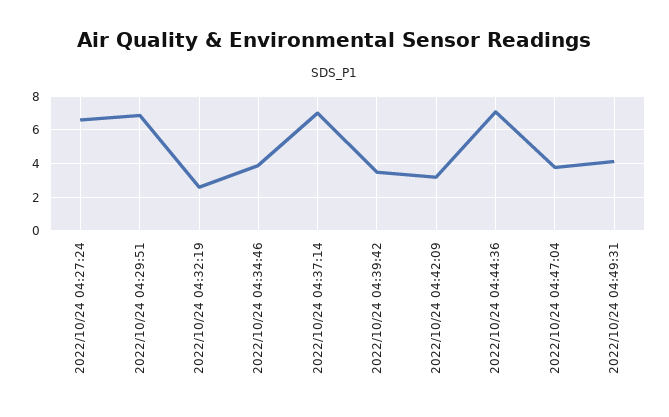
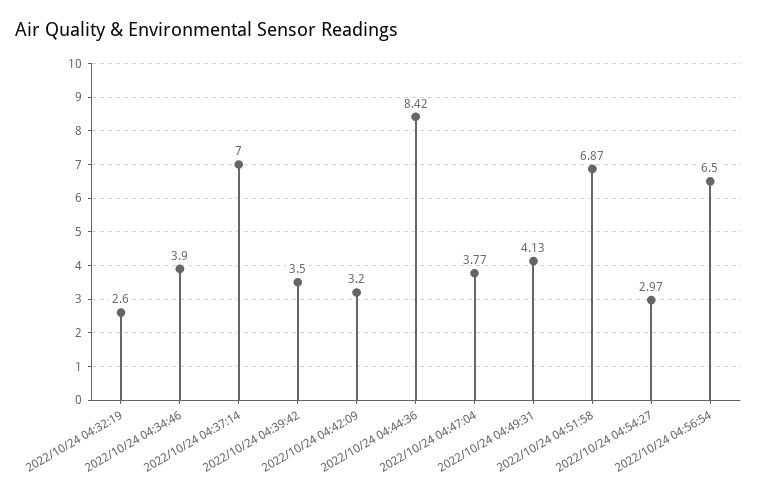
2022/10/24 04:27:24: 6.5 -> none
2022/10/24 04:29:51: 7 -> none
2022/10/24 04:44:36: 7 -> 8.42
2022/10/24 04:51:58: none -> 6.87
2022/10/24 04:54:27: none -> 2.97
2022/10/24 04:56:54: none -> 6.5

